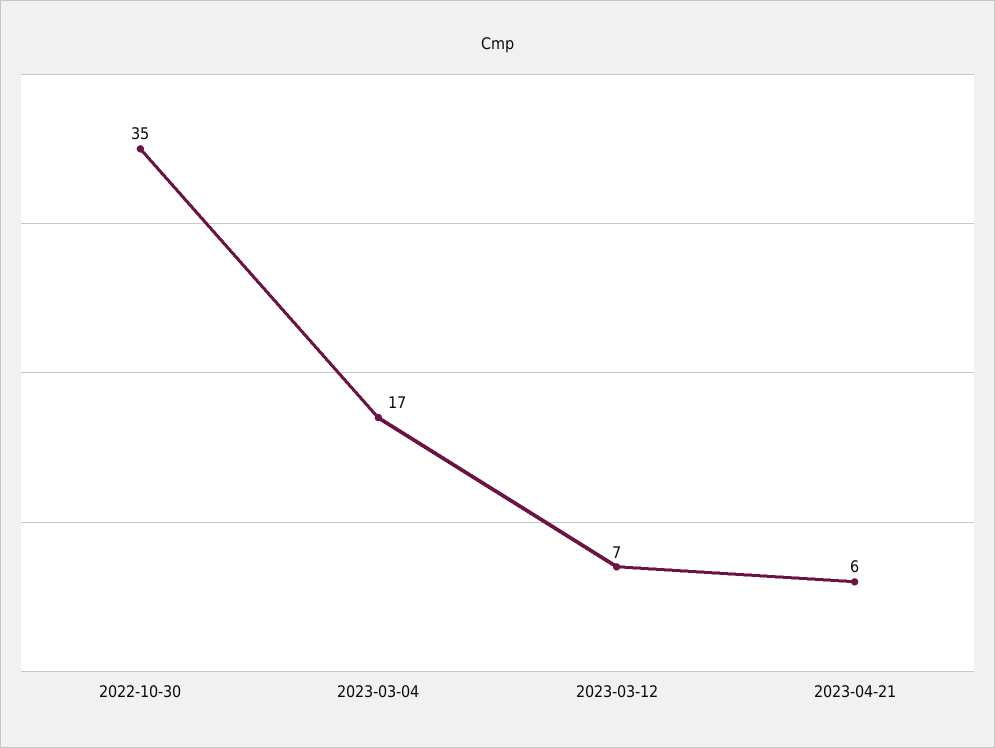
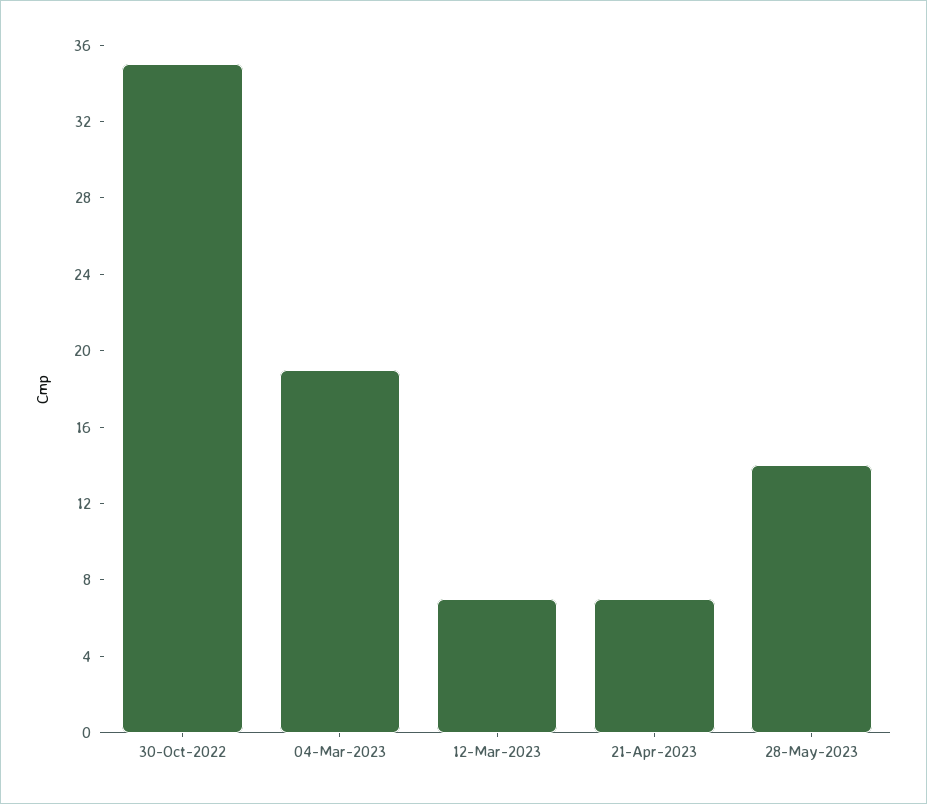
2023-03-04: 17 -> 19
2023-04-21: 6 -> 7
28-May-2023: none -> 14

